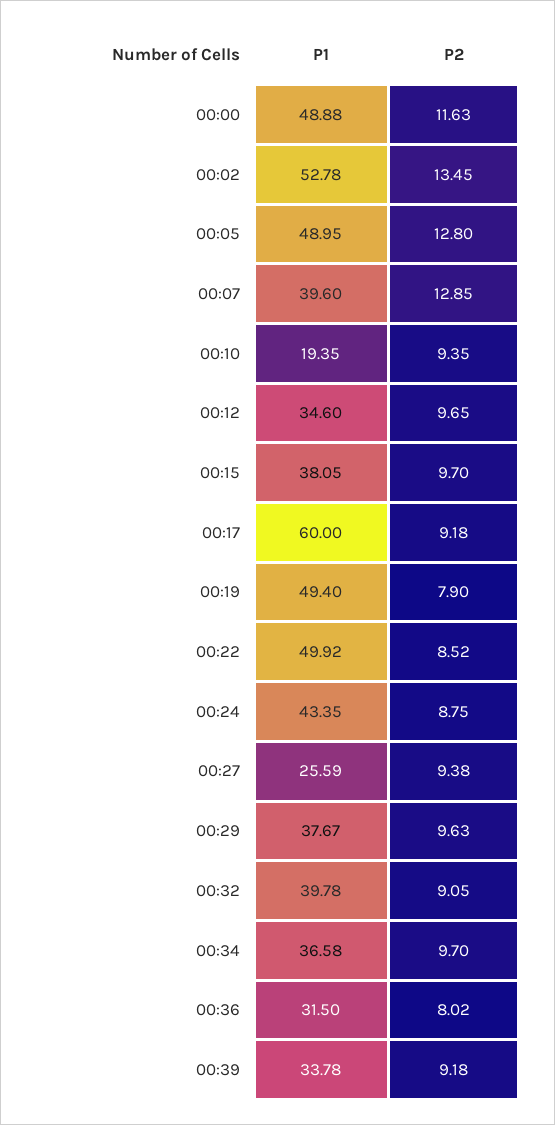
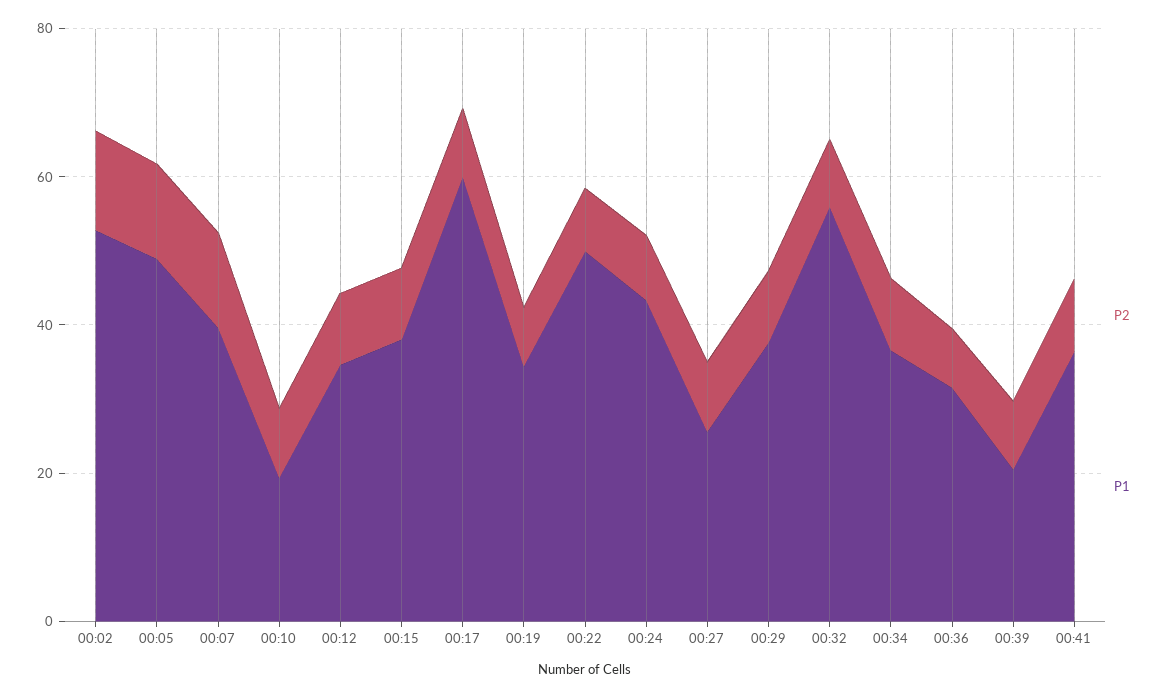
P1, 00:00: 48.88 -> none
P2, 00:00: 11.63 -> none
P1, 00:19: 49.4 -> 35
P1, 00:32: 39.78 -> 55
P1, 00:39: 33.78 -> 20
P2, 00:41: none -> 10
P1, 00:41: none -> 35

